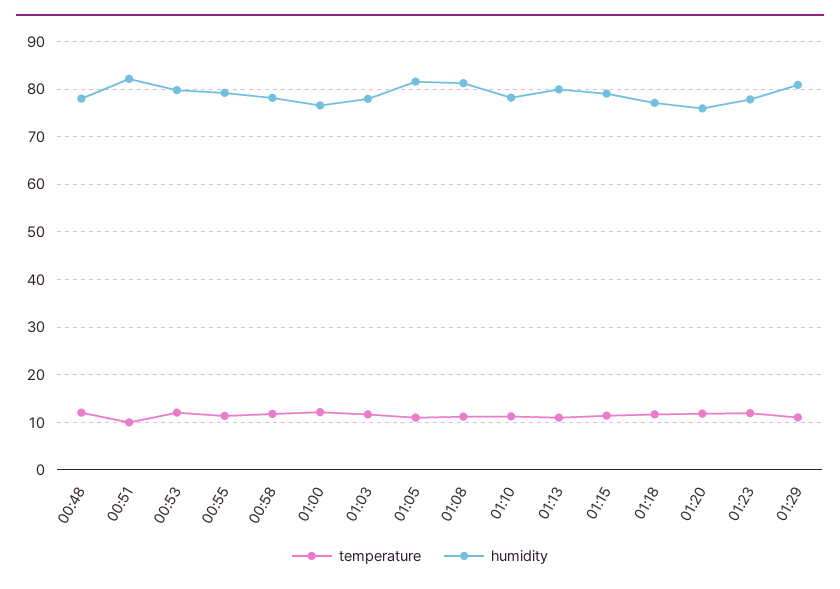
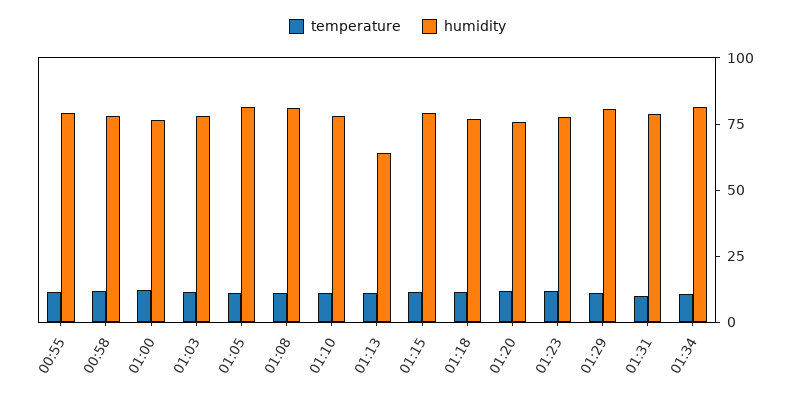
temperature, 00:48: 12 -> none
humidity, 00:48: 78 -> none
temperature, 00:51: 10 -> none
humidity, 00:51: 82 -> none
temperature, 00:53: 12 -> none
humidity, 00:53: 80 -> none
humidity, 01:13: 80 -> 65
temperature, 01:31: none -> 10
humidity, 01:31: none -> 80
temperature, 01:34: none -> 10
humidity, 01:34: none -> 80

